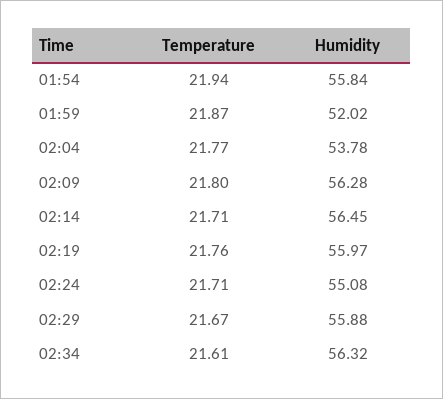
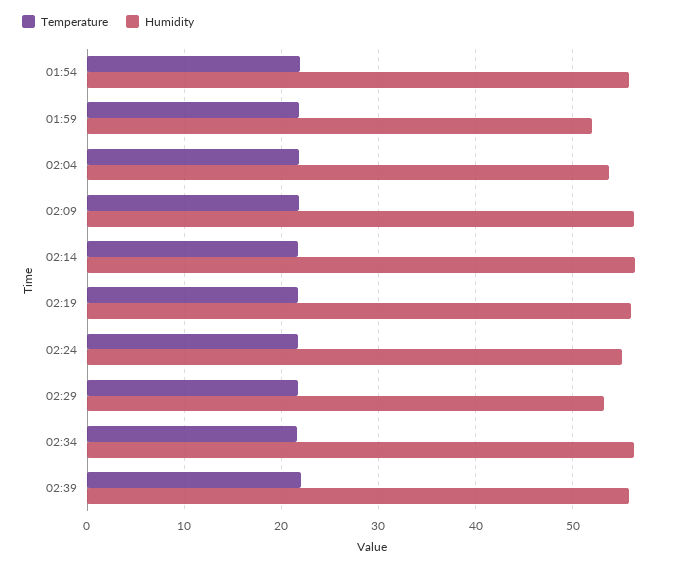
Humidity, 02:29: 55.88 -> 53
Temperature, 02:39: none -> 22
Humidity, 02:39: none -> 56

